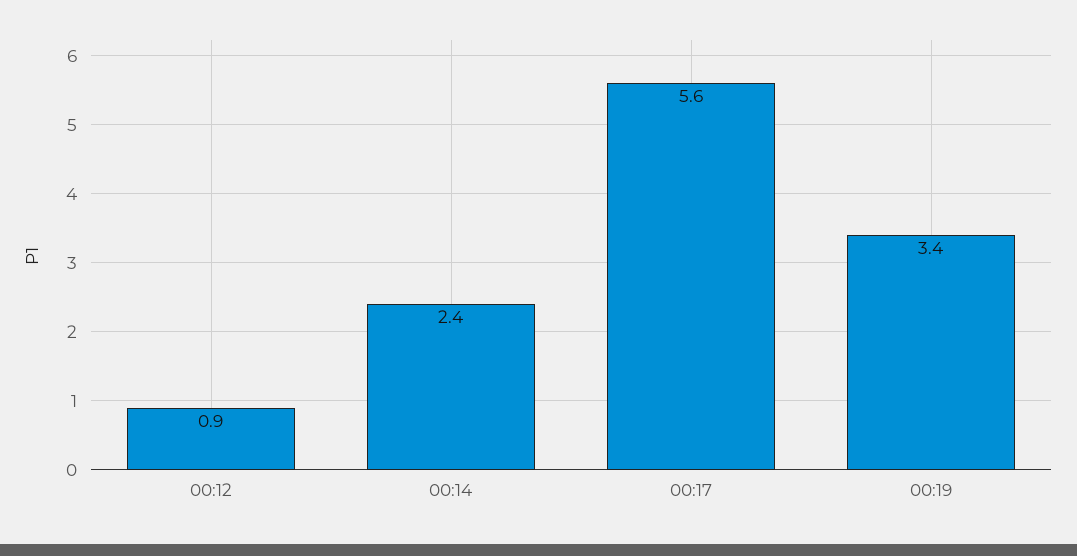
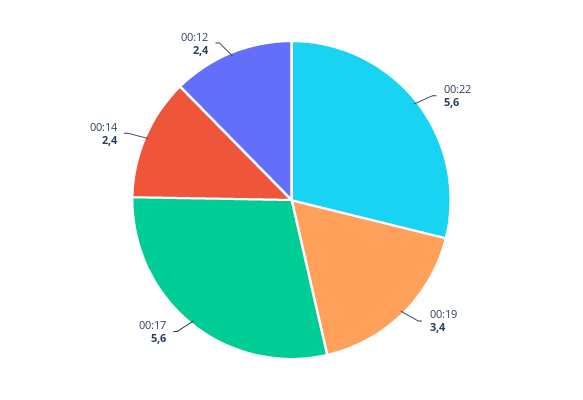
00:12: 0.9 -> 2.4
00:22: none -> 5.6

